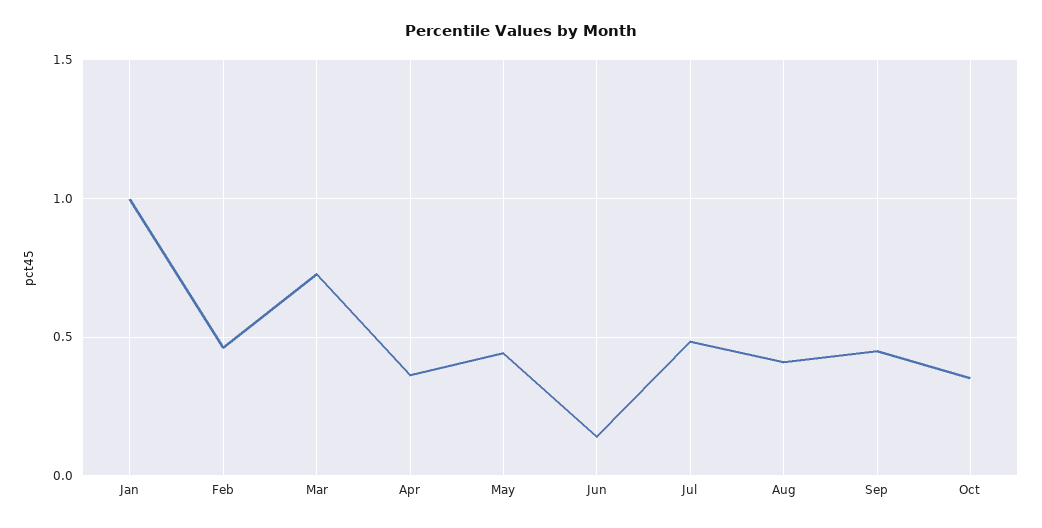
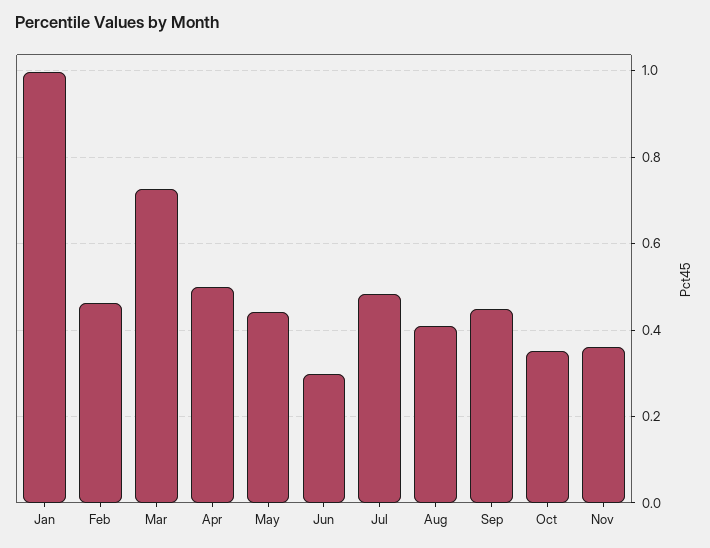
Apr: 0.35 -> 0.5
Jun: 0.15 -> 0.3
Nov: none -> 0.36

